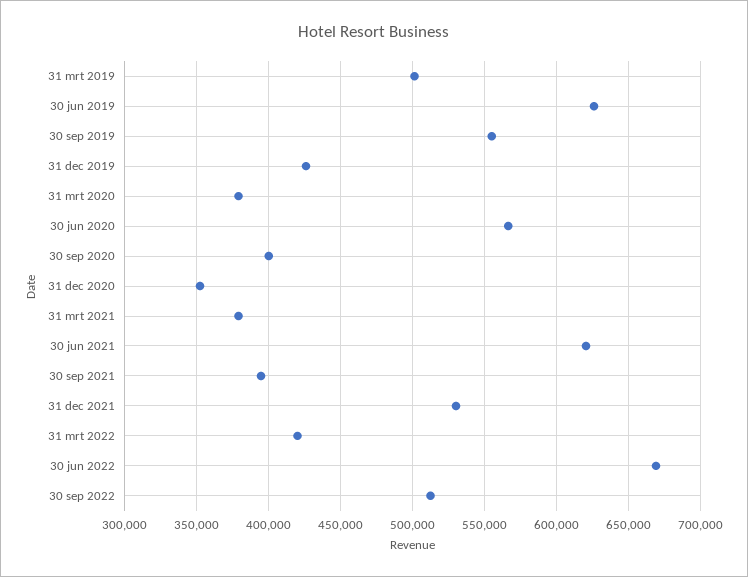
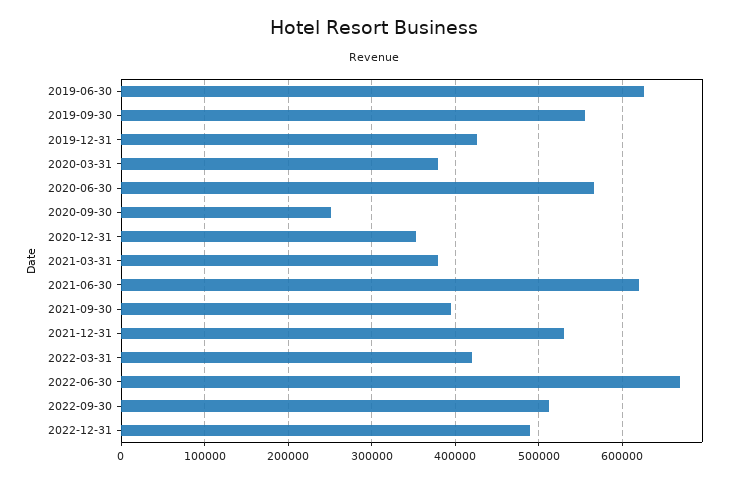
31 mrt 2019: 500000 -> none
30 sep 2020: 400000 -> 250000
2022-12-31: none -> 490000

